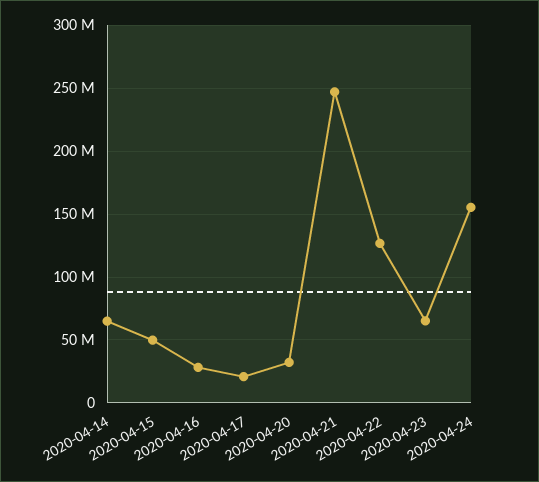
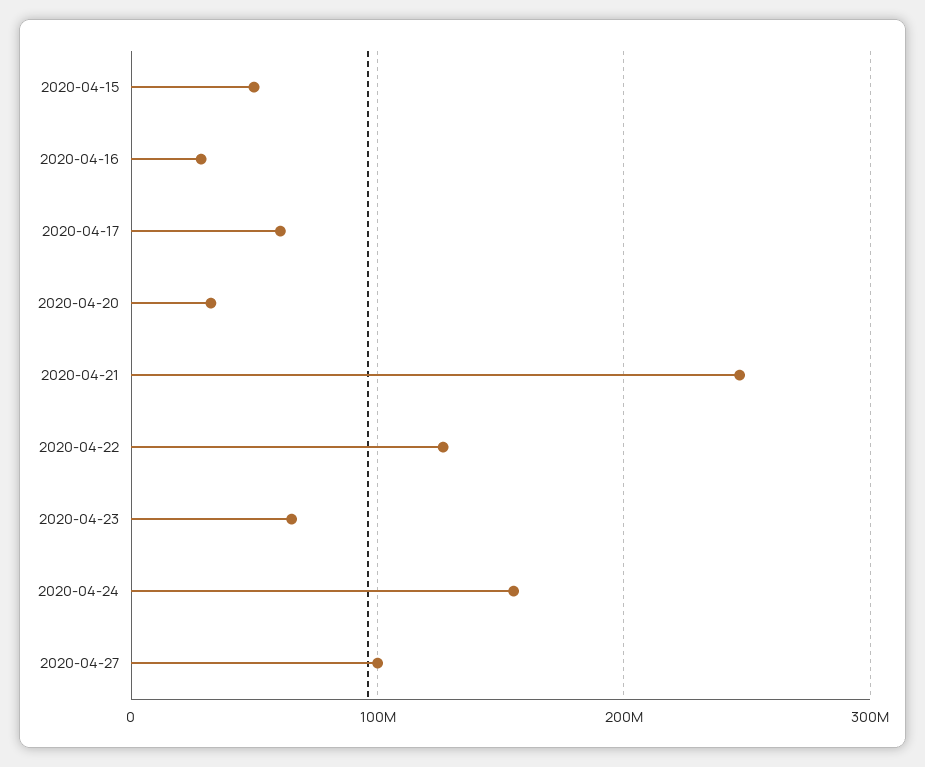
2020-04-14: 65000000 -> none
2020-04-17: 20000000 -> 60000000
2020-04-27: none -> 100000000

